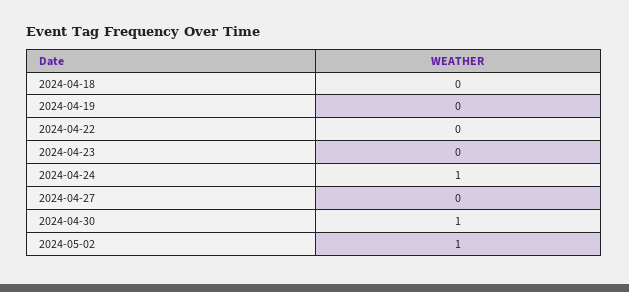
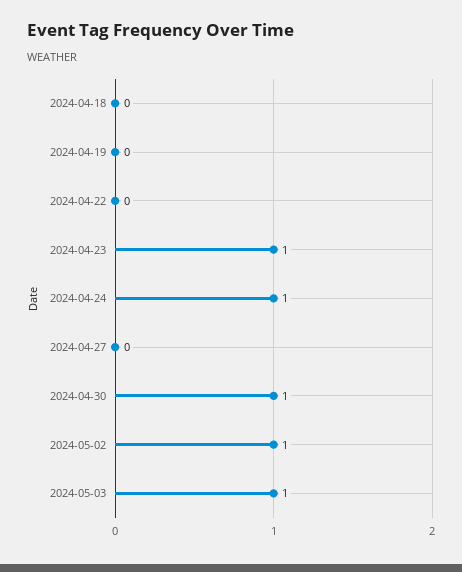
2024-04-23: 0 -> 1
2024-05-03: none -> 1

